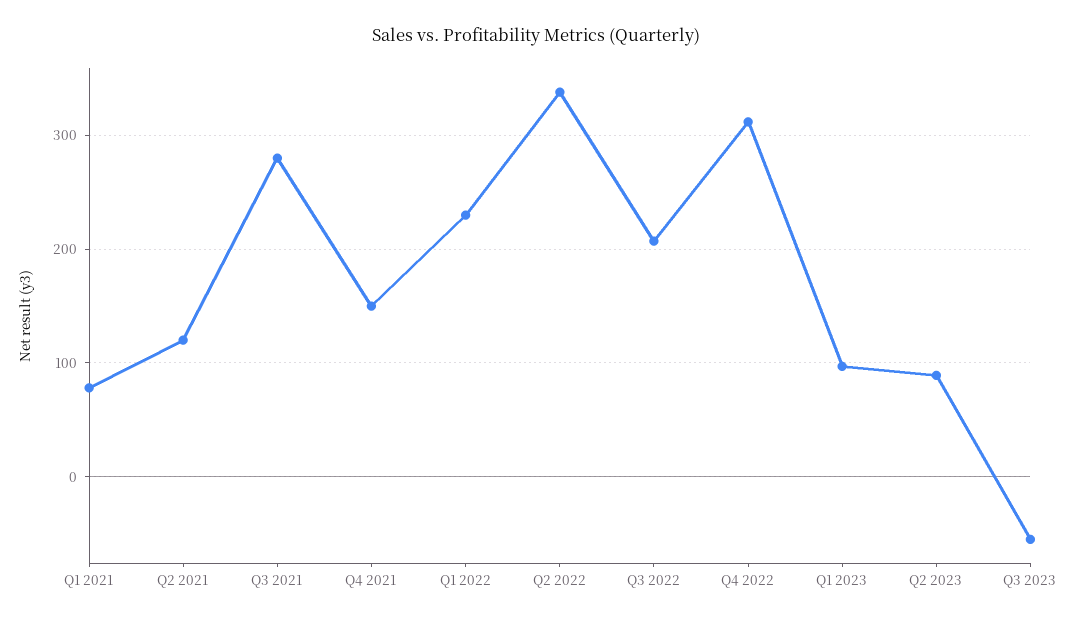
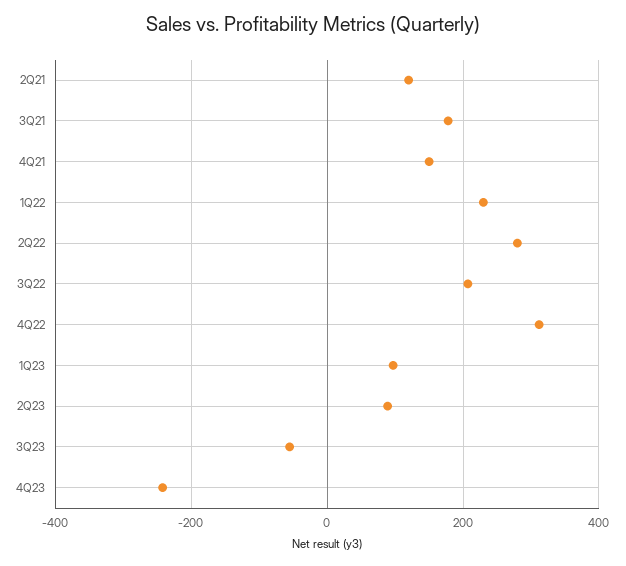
Q1 2021: 80 -> none
Q3 2021: 280 -> 180
Q2 2022: 340 -> 280
4Q23: none -> -240

